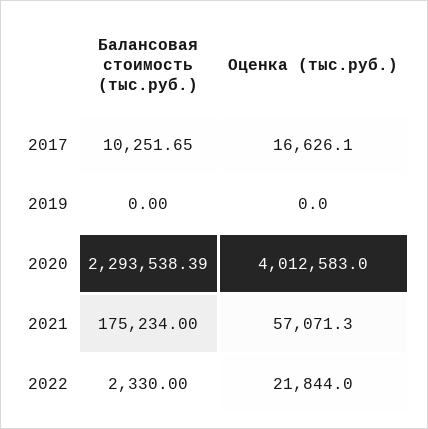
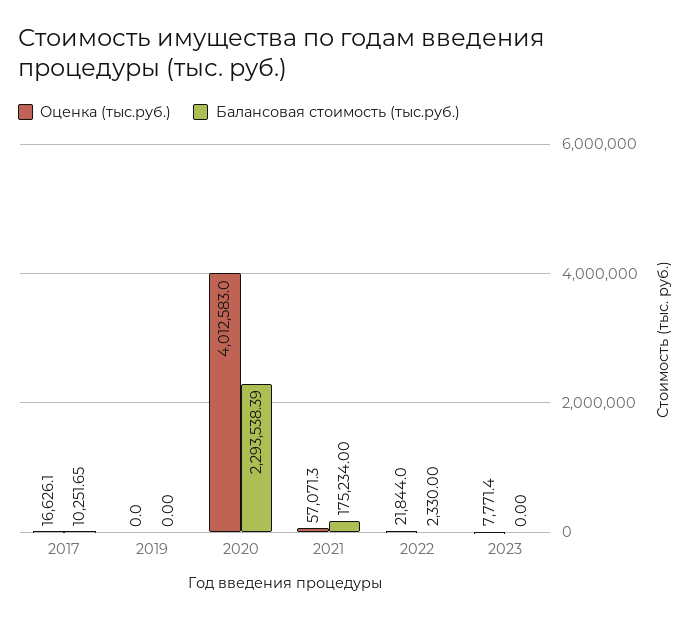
Оценка (тыс.руб.), 2023: none -> 7771.4
Балансовая стоимость (тыс.руб.), 2023: none -> 0

